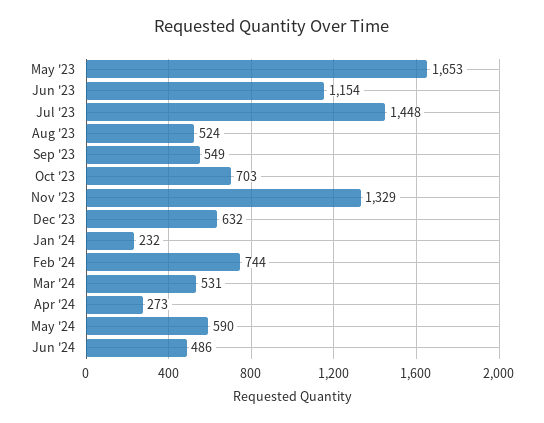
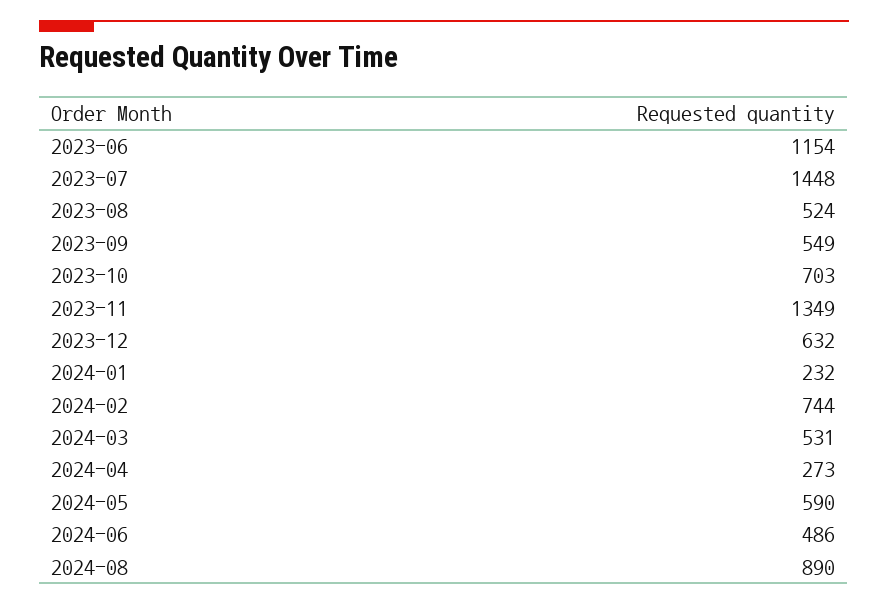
May '23: 1653 -> none
Nov '23: 1329 -> 1349
2024-08: none -> 890

